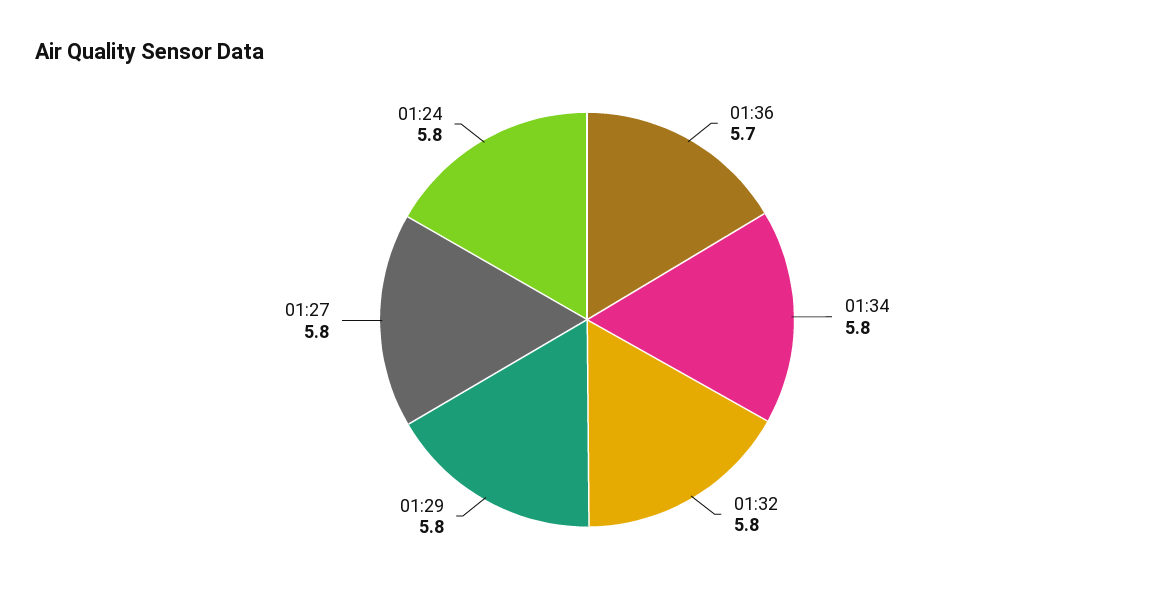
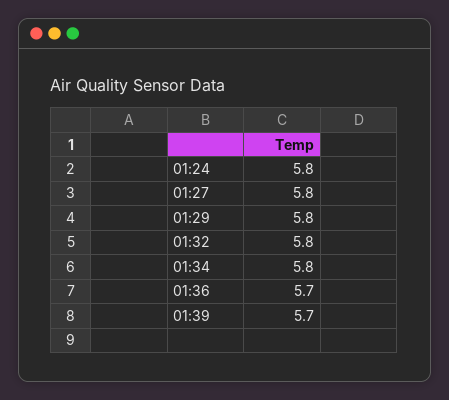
01:39: none -> 5.7

